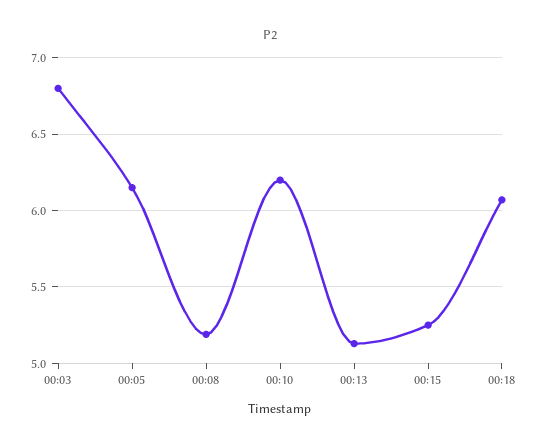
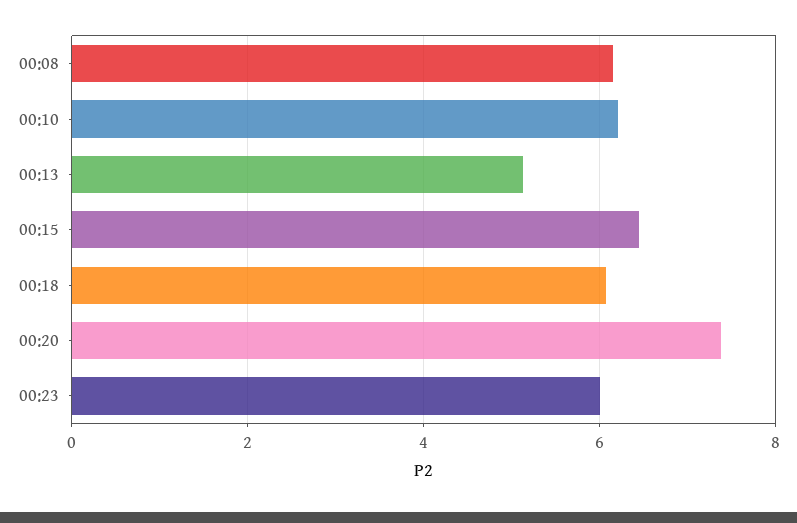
00:03: 6.8 -> none
00:05: 6.15 -> none
00:08: 5.2 -> 6.2
00:15: 5.25 -> 6.4
00:20: none -> 7.4
00:23: none -> 6

